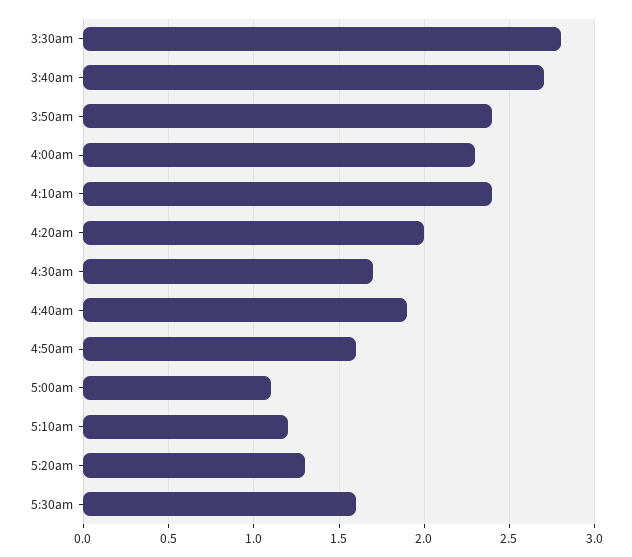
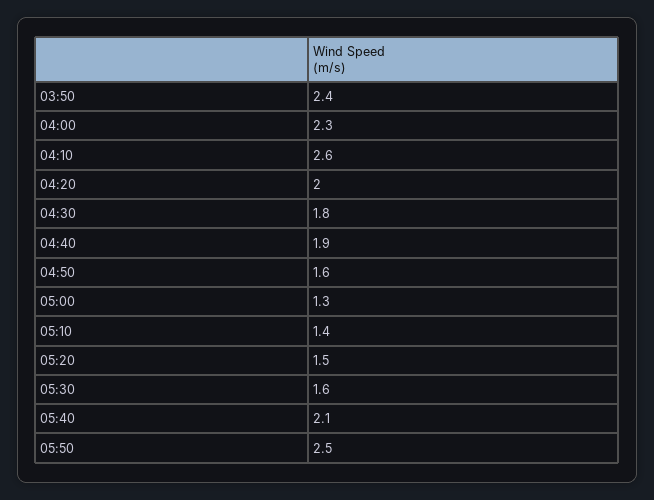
3:30am: 2.8 -> none
3:40am: 2.7 -> none
4:10am: 2.4 -> 2.6
4:30am: 1.7 -> 1.8
5:00am: 1.1 -> 1.3
5:10am: 1.2 -> 1.4
5:20am: 1.3 -> 1.5
05:40: none -> 2.1
05:50: none -> 2.5

